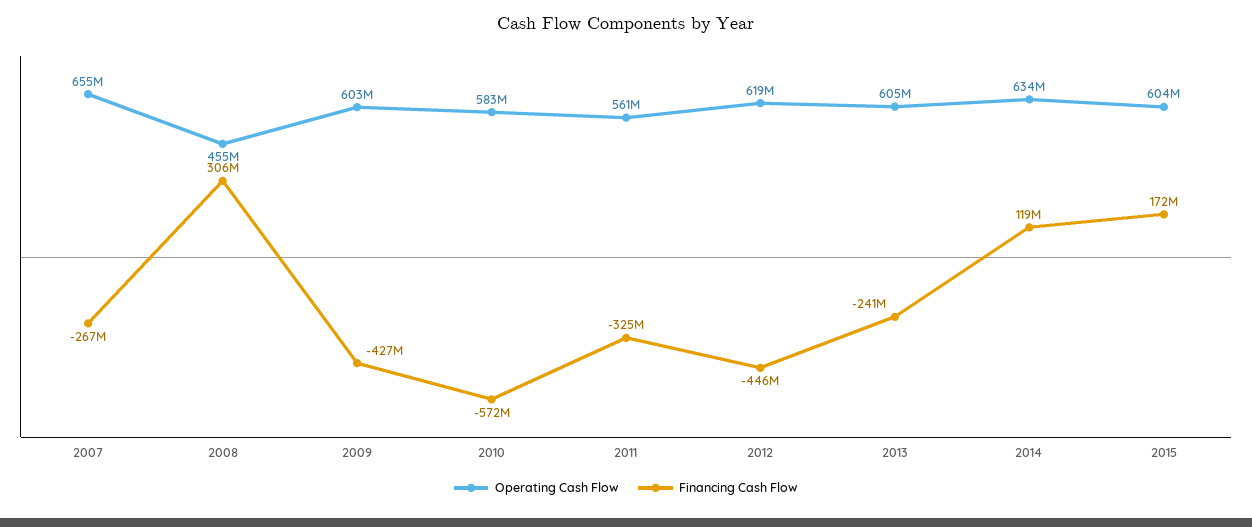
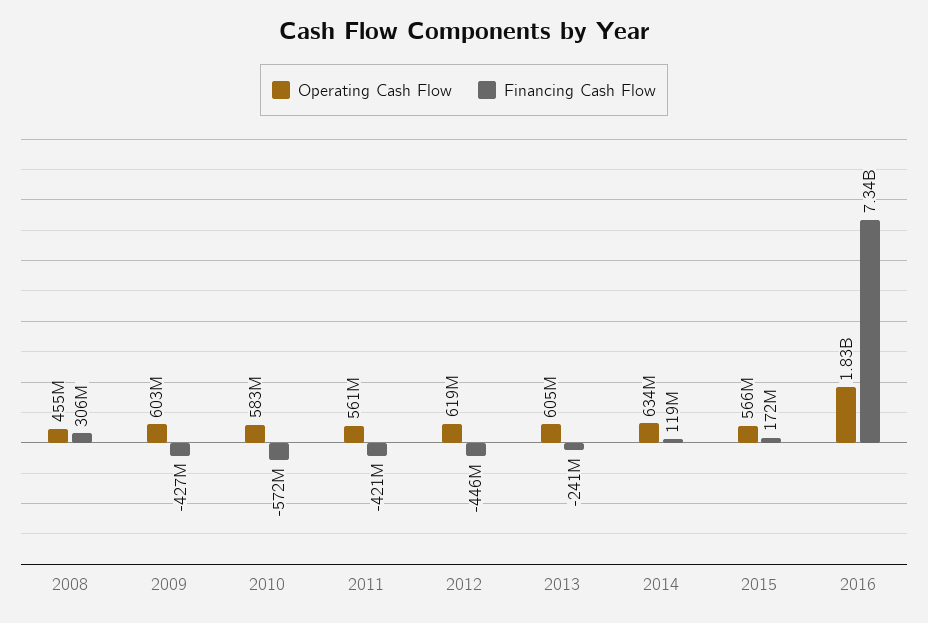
Operating Cash Flow, 2007: 655000000 -> none
Financing Cash Flow, 2007: -267000000 -> none
Financing Cash Flow, 2011: -325000000 -> -421000000
Operating Cash Flow, 2015: 604000000 -> 566000000
Operating Cash Flow, 2016: none -> 1830000000
Financing Cash Flow, 2016: none -> 7340000000

